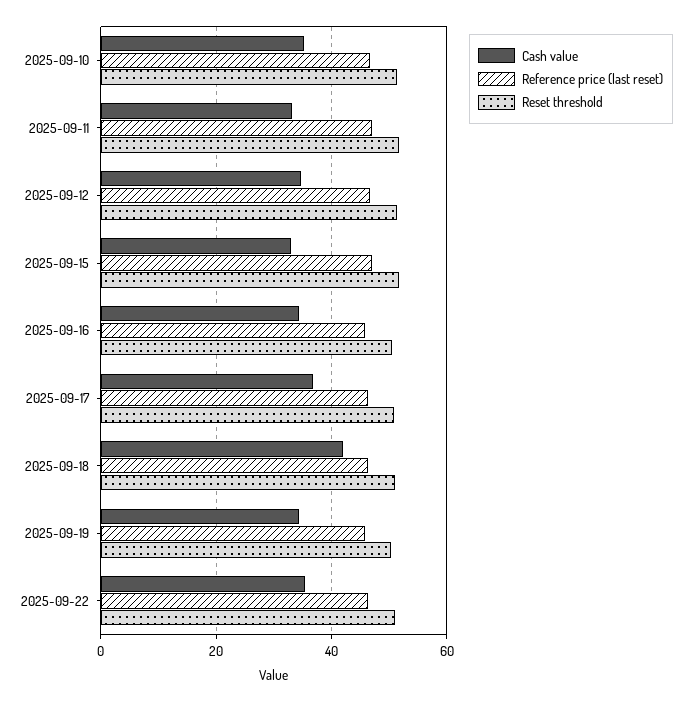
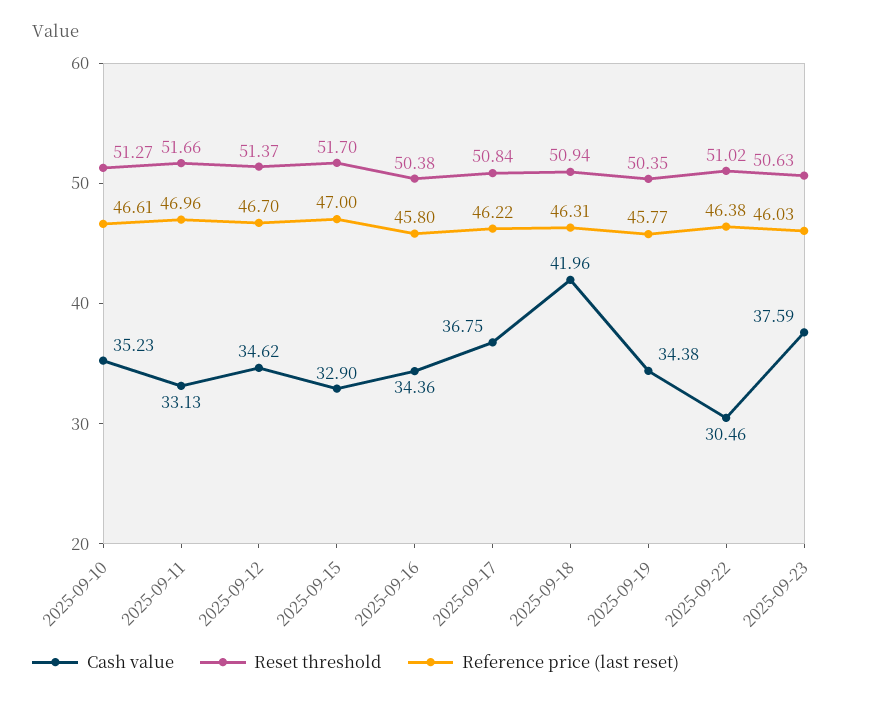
Cash value, 2025-09-22: 36 -> 30.46
Cash value, 2025-09-23: none -> 37.59
Reset threshold, 2025-09-23: none -> 50.63
Reference price (last reset), 2025-09-23: none -> 46.03

